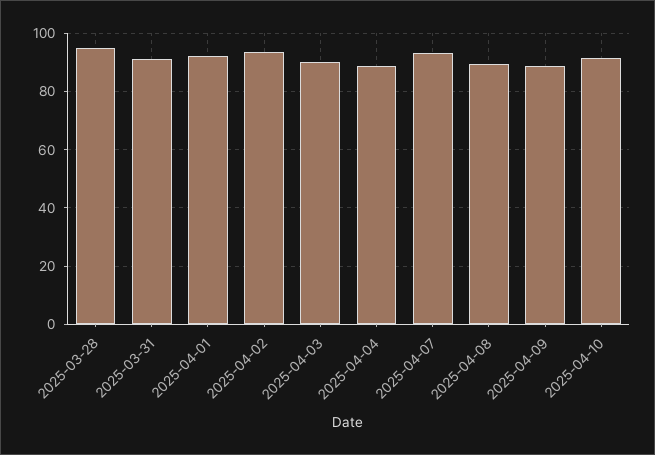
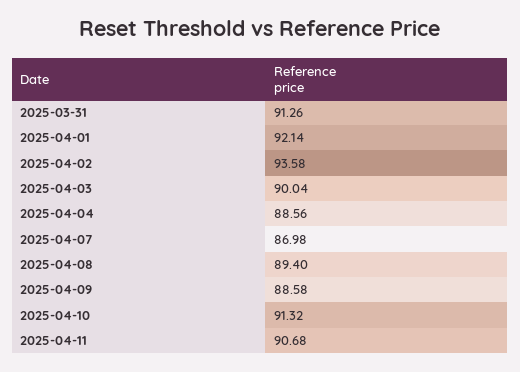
2025-03-28: 95 -> none
2025-04-07: 92.5 -> 86.98
2025-04-11: none -> 90.68

